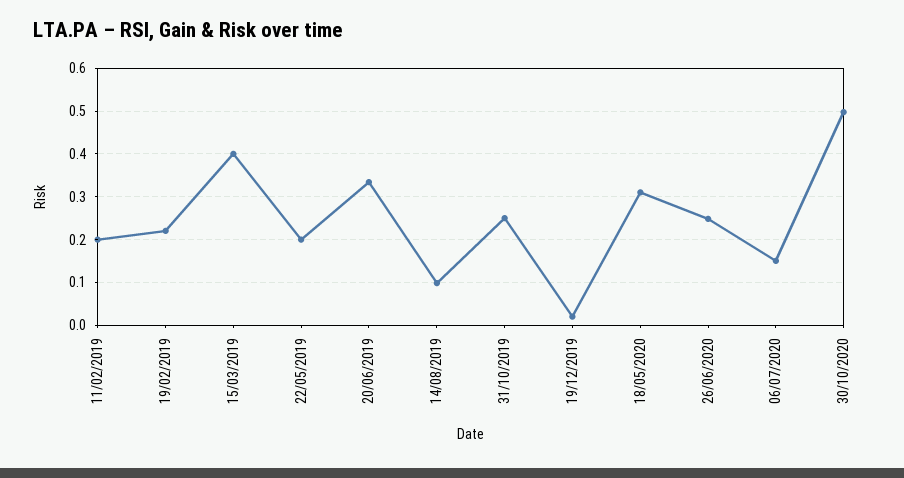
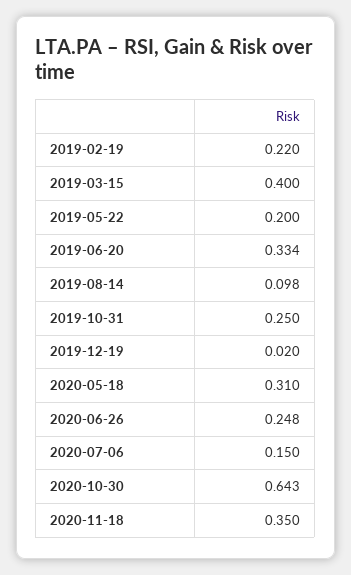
11/02/2019: 0.2 -> none
30/10/2020: 0.5 -> 0.643
2020-11-18: none -> 0.35

